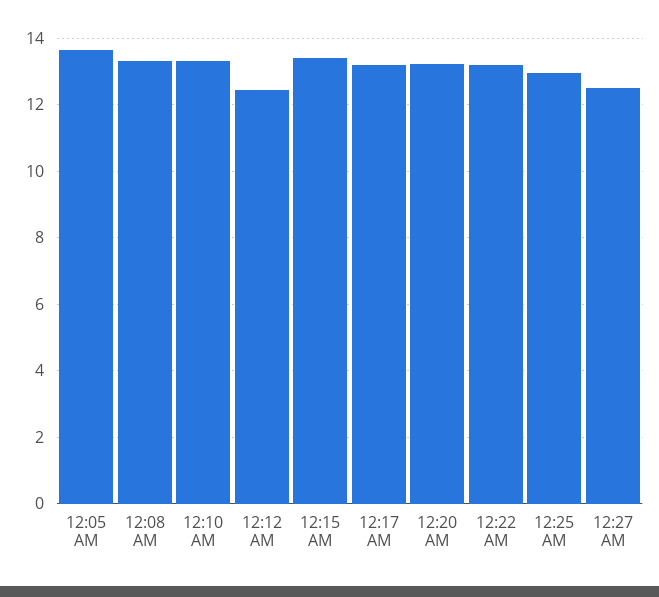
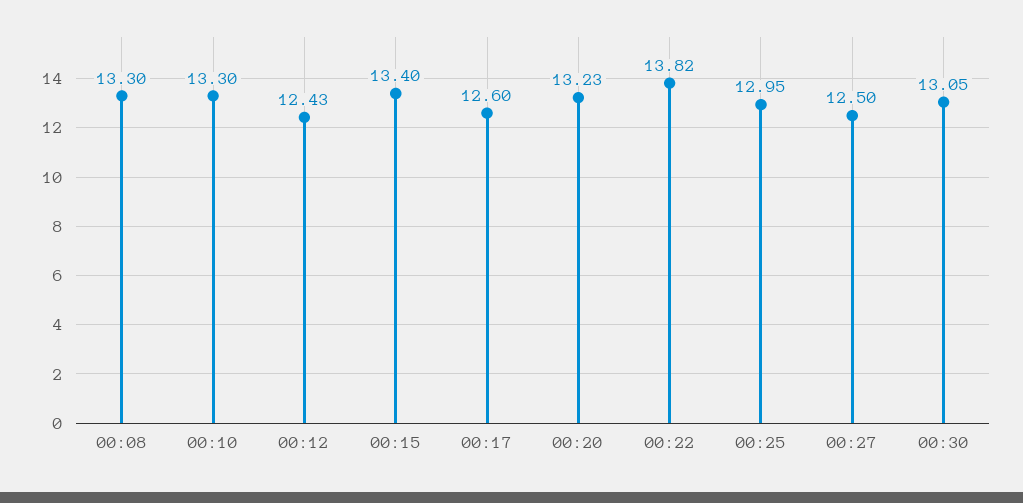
12:05 AM: 13.6 -> none
12:17 AM: 13.2 -> 12.6
12:22 AM: 13.2 -> 13.82
00:30: none -> 13.05

